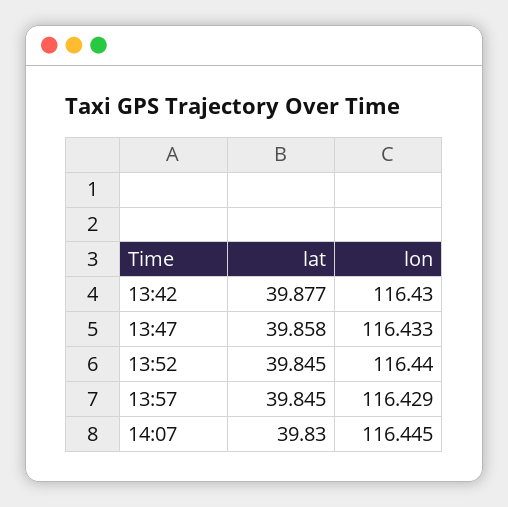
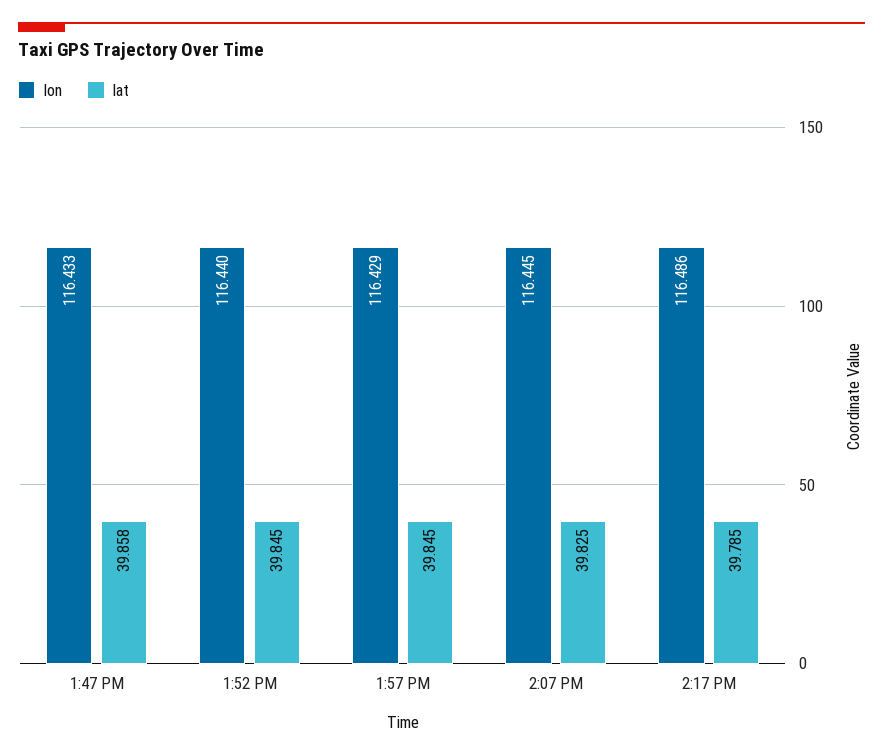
lat, 13:42: 39.877 -> none
lon, 13:42: 116.43 -> none
lat, 14:07: 39.83 -> 39.825
lon, 2:17 PM: none -> 116.486
lat, 2:17 PM: none -> 39.785

